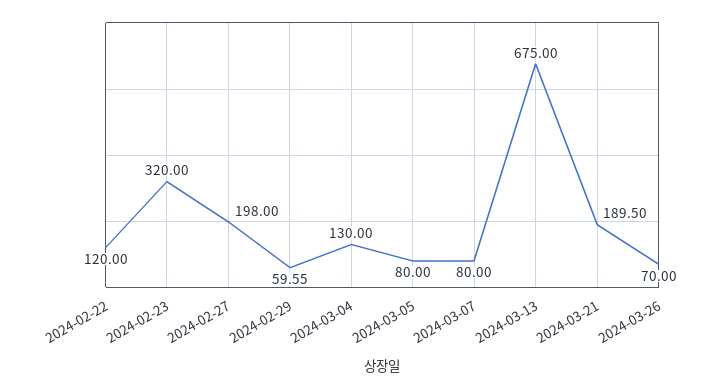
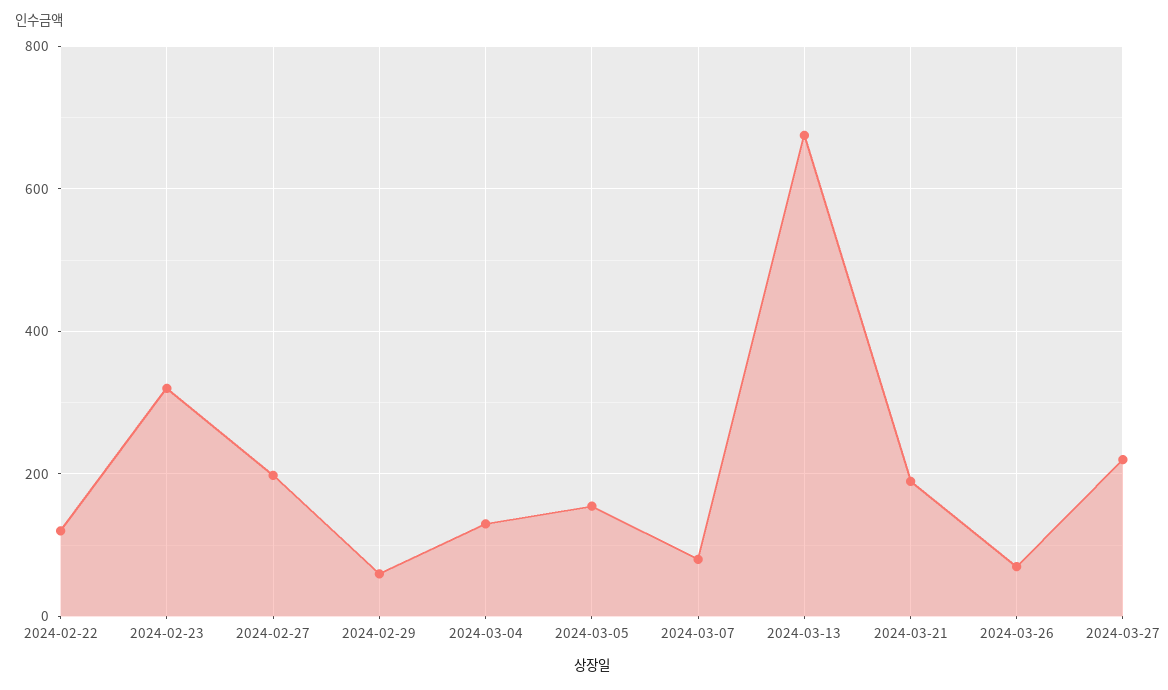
2024-03-05: 80 -> 160
2024-03-27: none -> 220

